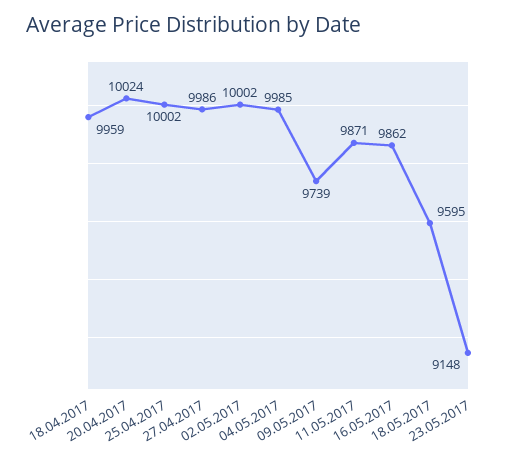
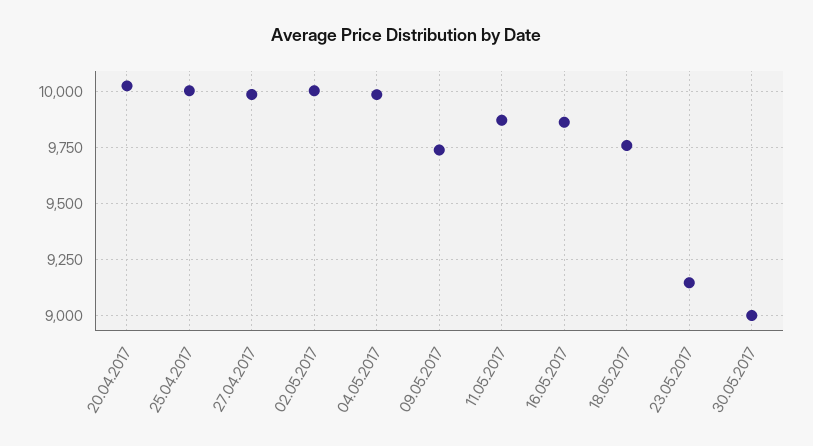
18.04.2017: 9959 -> none
18.05.2017: 9595 -> 9750
30.05.2017: none -> 9000

